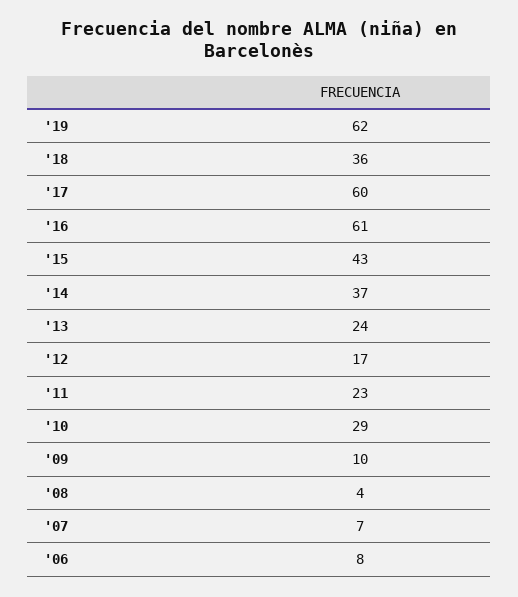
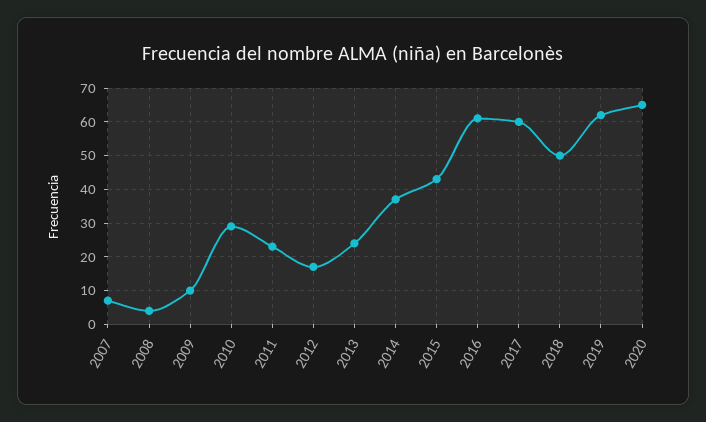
'18: 36 -> 50
'06: 8 -> none
2020: none -> 65

